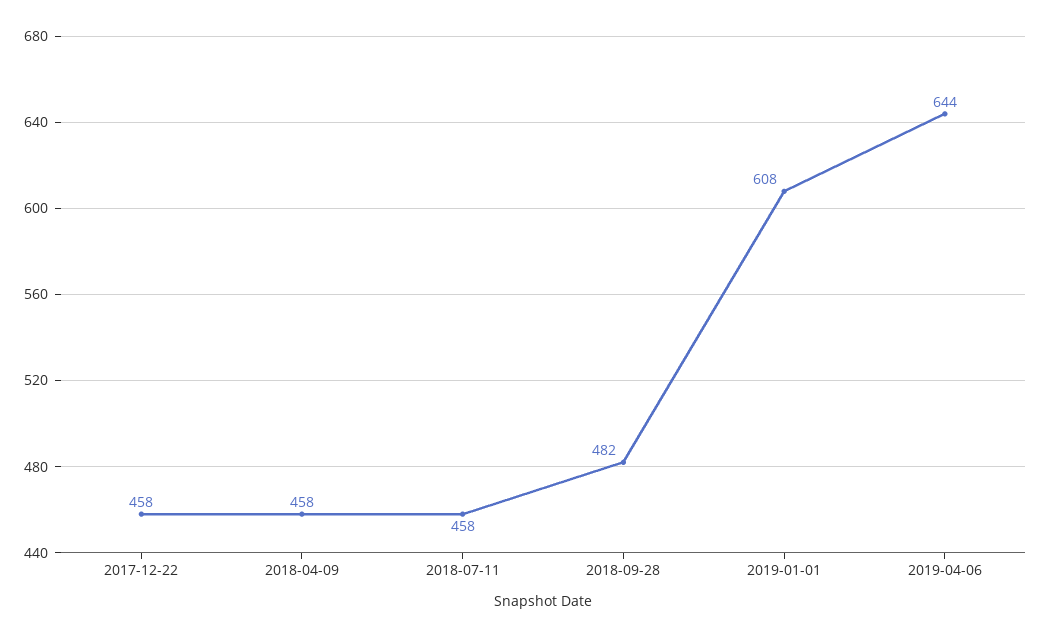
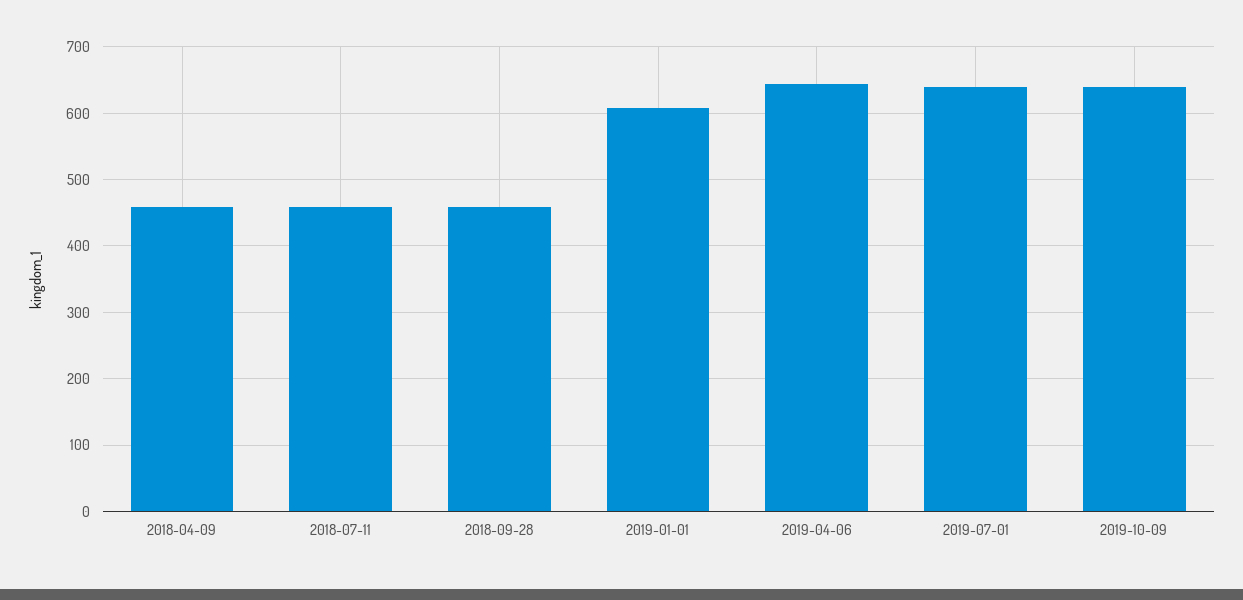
2017-12-22: 458 -> none
2018-09-28: 482 -> 460
2019-07-01: none -> 640
2019-10-09: none -> 640

